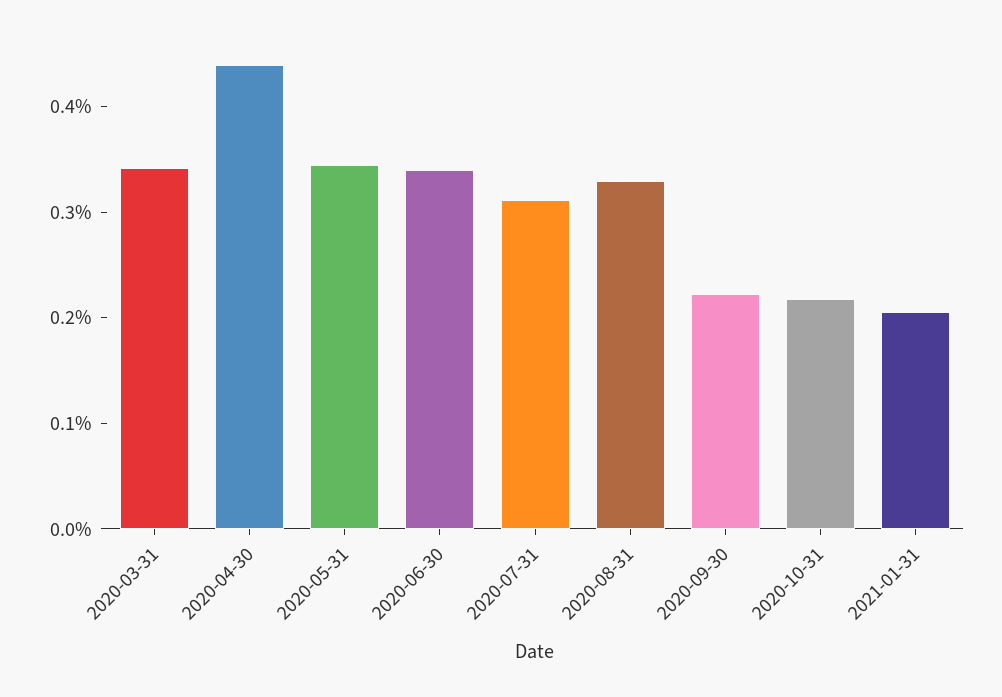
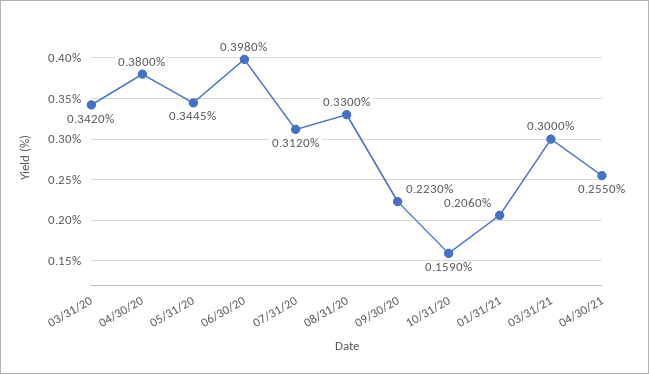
2020-04-30: 0.44 -> 0.38
2020-06-30: 0.34 -> 0.398
2020-10-31: 0.22 -> 0.159
03/31/21: none -> 0.3
04/30/21: none -> 0.255

